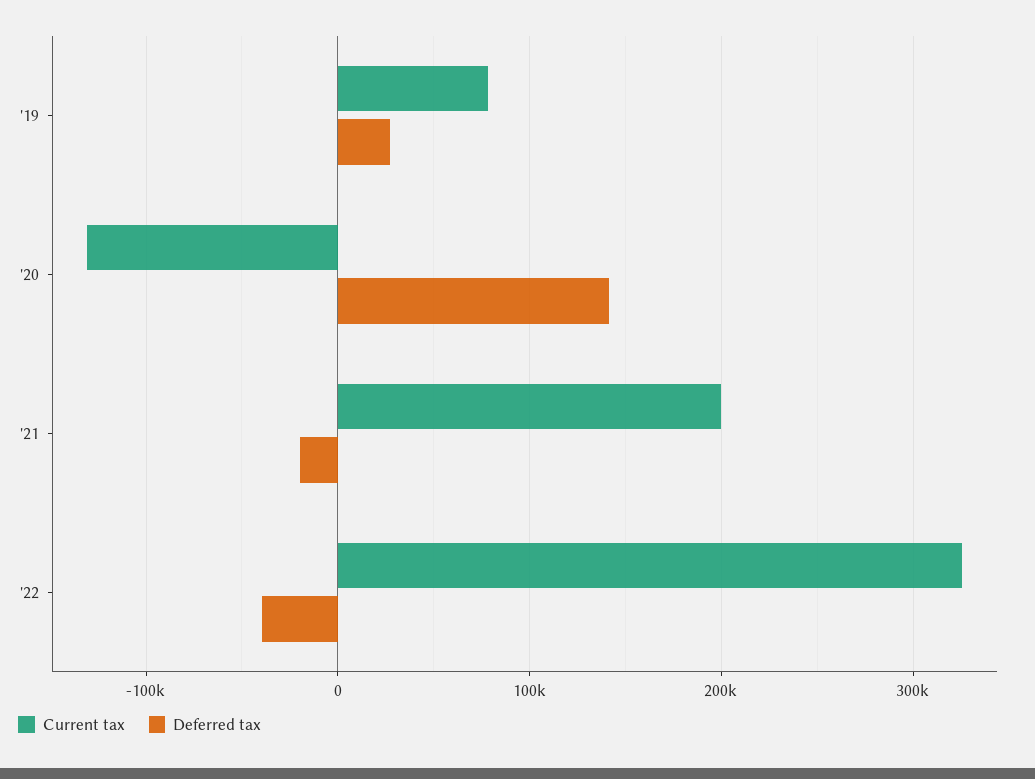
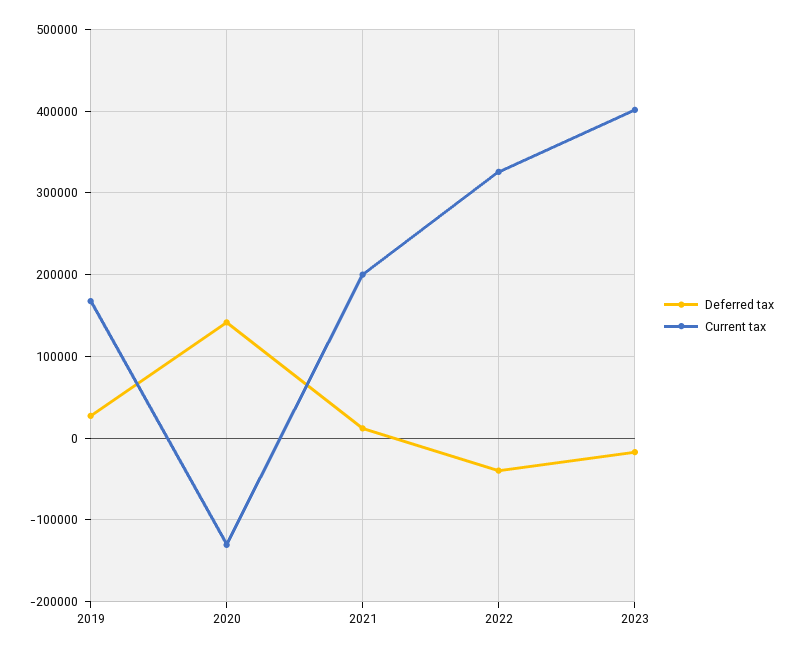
Current tax, '19: 80000 -> 170000
Deferred tax, '21: -20000 -> 10000
Deferred tax, 2023: none -> -20000
Current tax, 2023: none -> 400000

